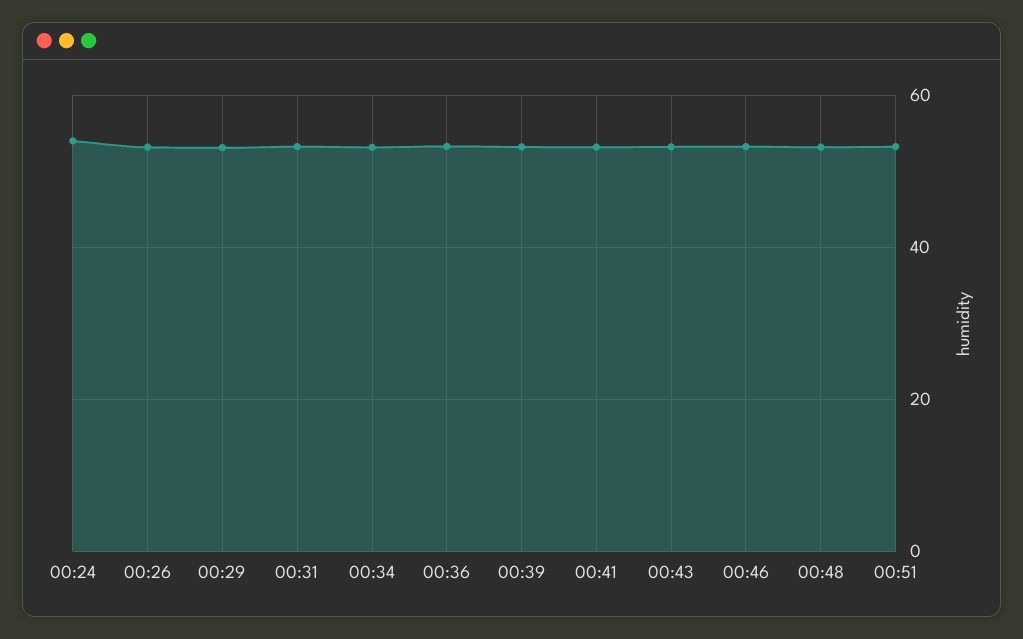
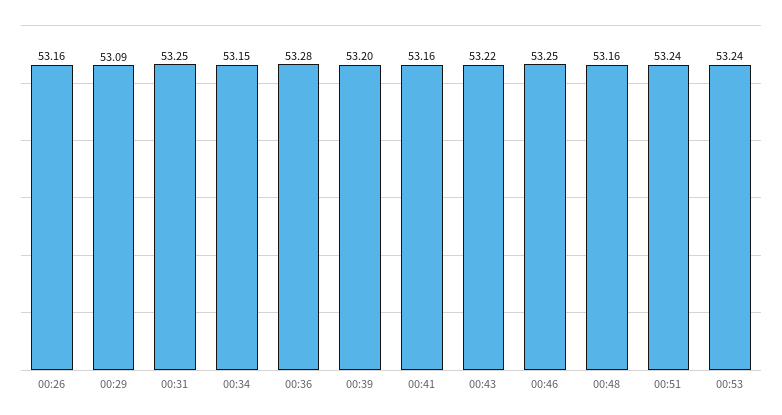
00:24: 54 -> none
00:53: none -> 53.24

